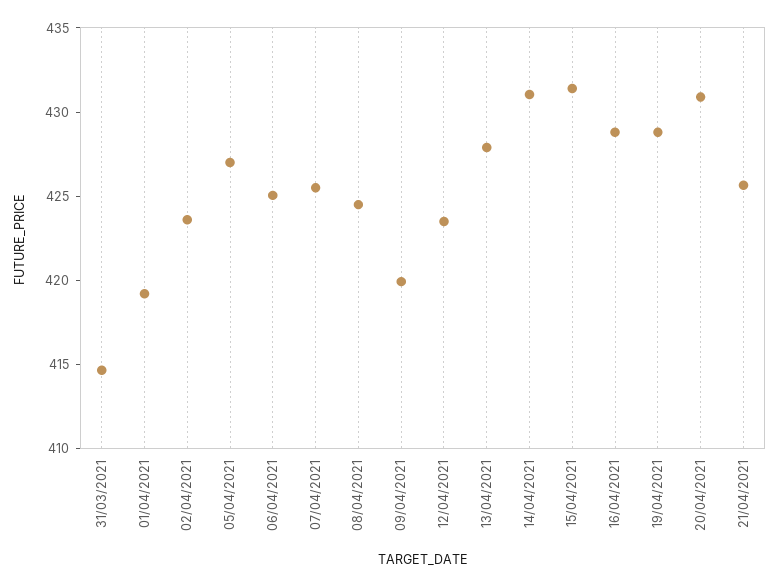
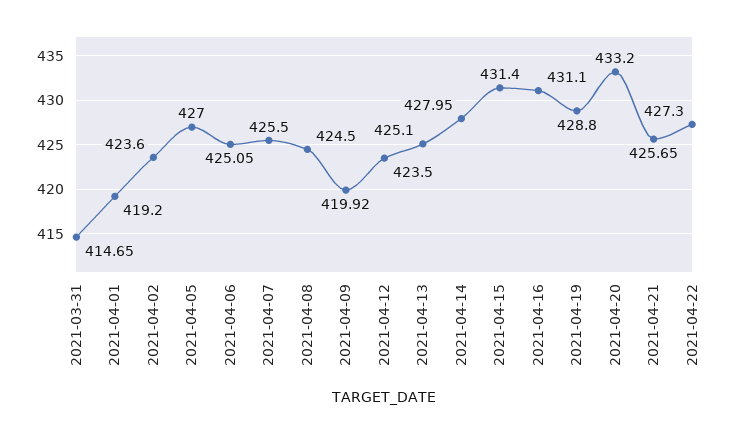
13/04/2021: 428 -> 425.1
14/04/2021: 431 -> 427.95
16/04/2021: 429 -> 431.1
20/04/2021: 431 -> 433.2
2021-04-22: none -> 427.3

